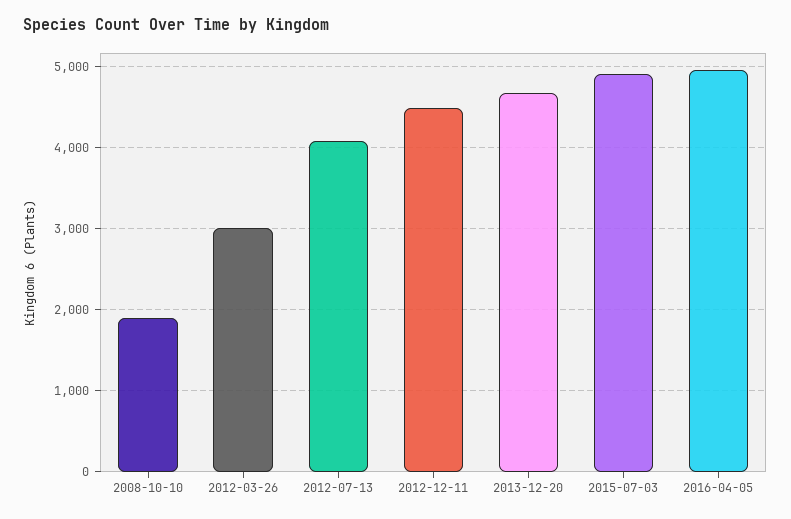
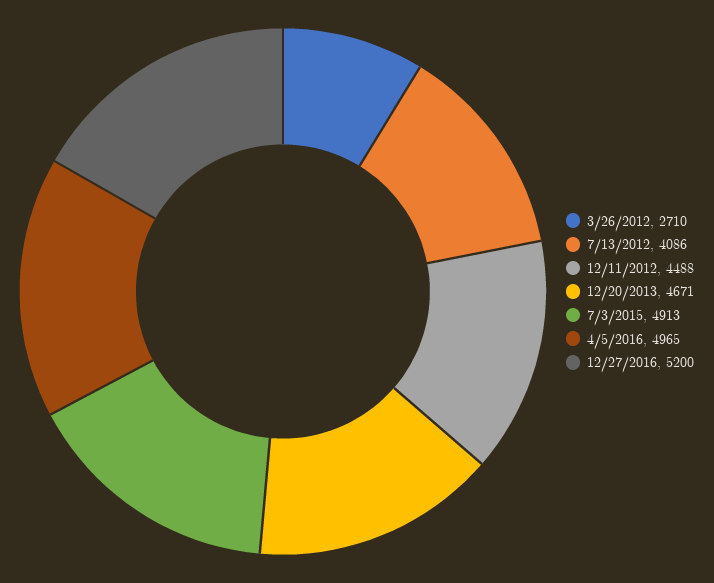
2008-10-10: 1900 -> none
2012-03-26: 3000 -> 2710
12/27/2016: none -> 5200

